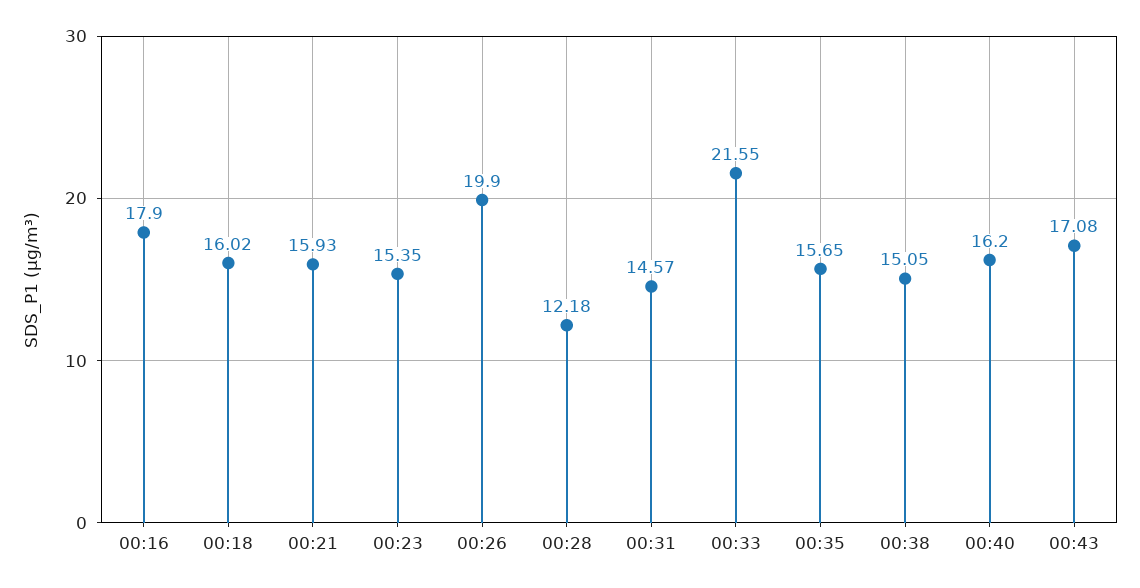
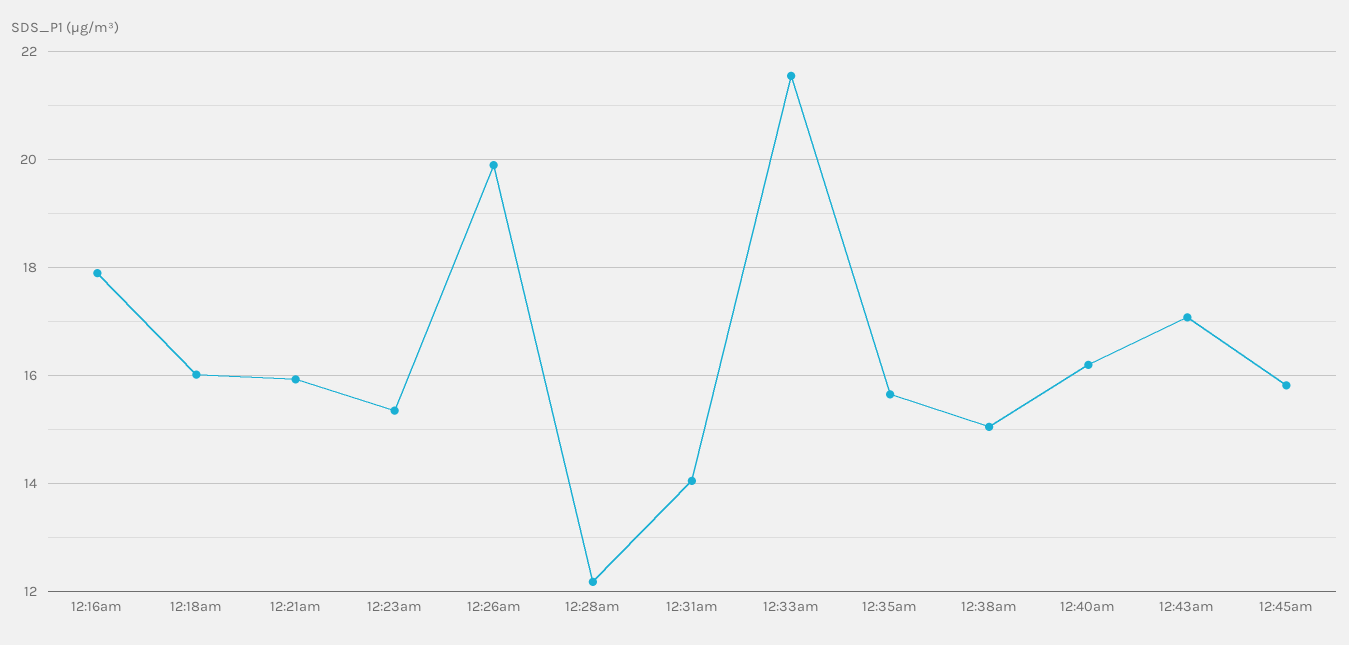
00:31: 14.57 -> 14
12:45am: none -> 15.8

